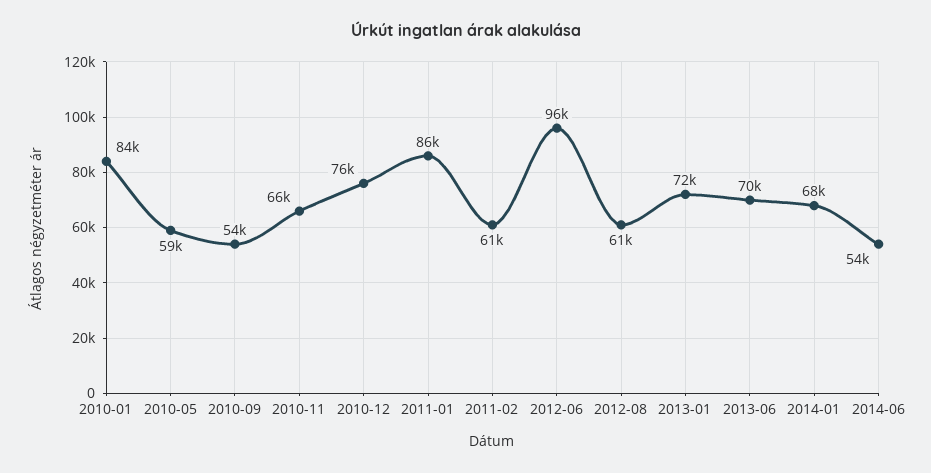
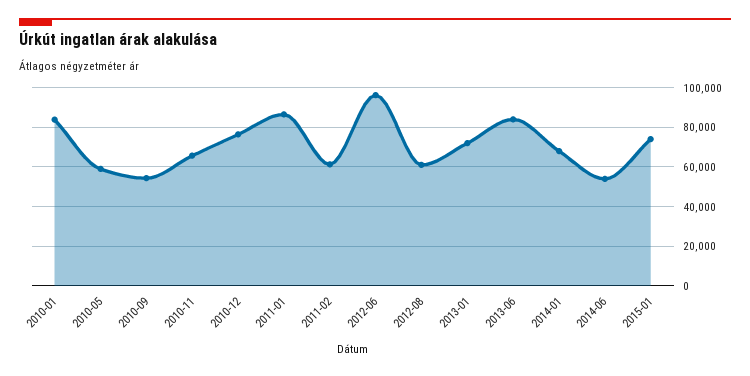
2013-06: 70000 -> 85000
2015-01: none -> 75000

